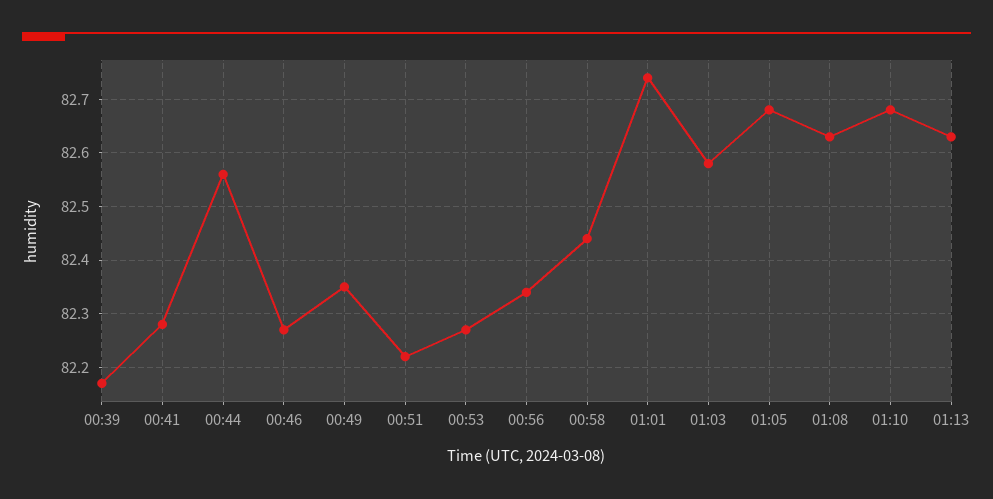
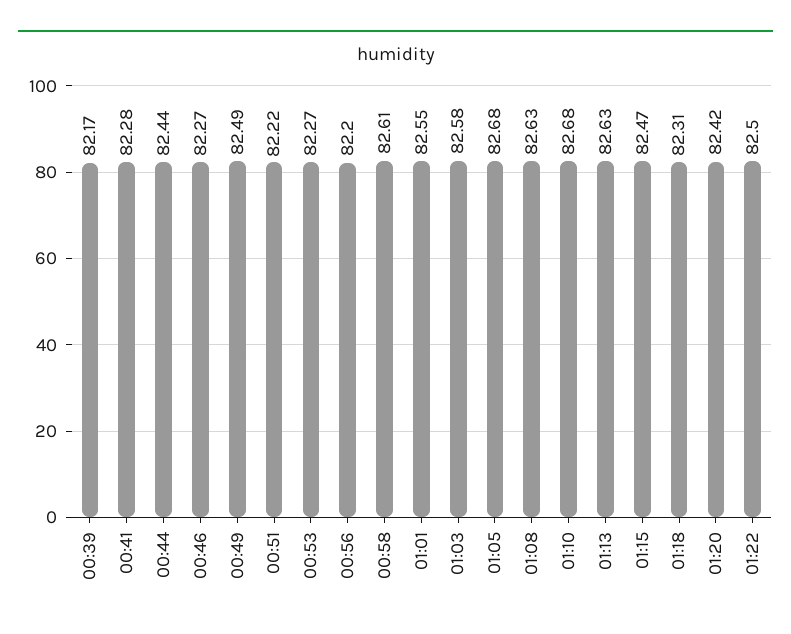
00:44: 82.55 -> 82.44
00:49: 82.35 -> 82.49
00:56: 82.35 -> 82.2
00:58: 82.45 -> 82.61
01:01: 82.75 -> 82.55
01:15: none -> 82.47
01:18: none -> 82.31
01:20: none -> 82.42
01:22: none -> 82.5

